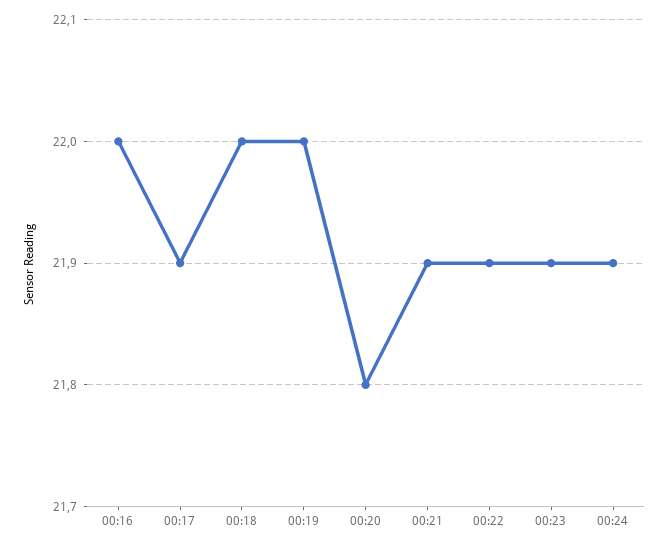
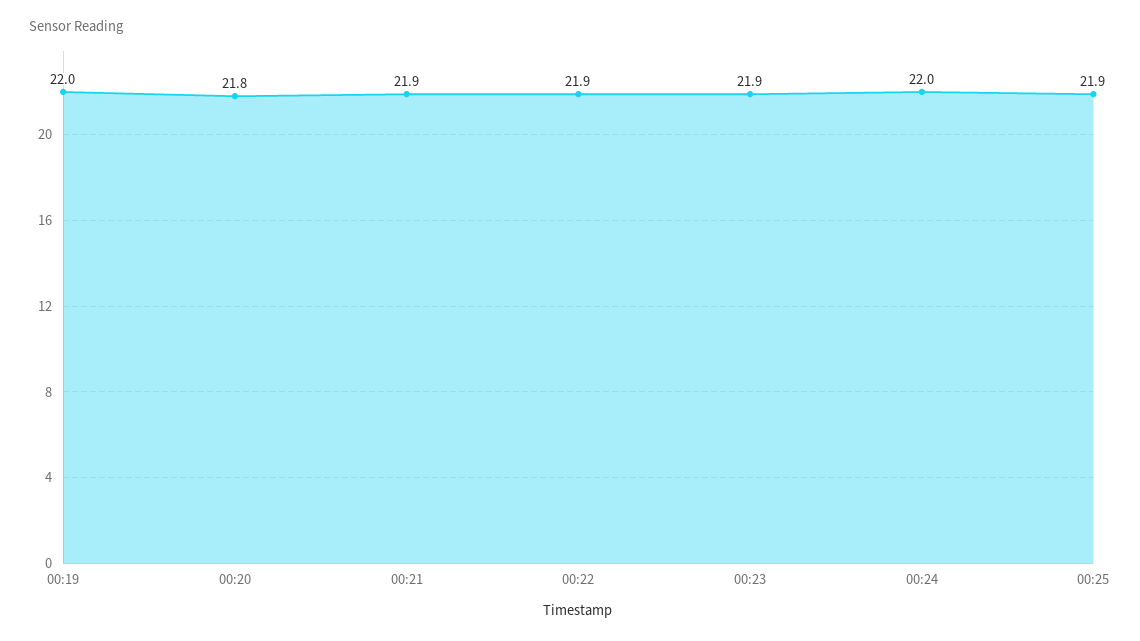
00:16: 22 -> none
00:17: 21.9 -> none
00:18: 22 -> none
00:24: 21.9 -> 22
00:25: none -> 21.9

